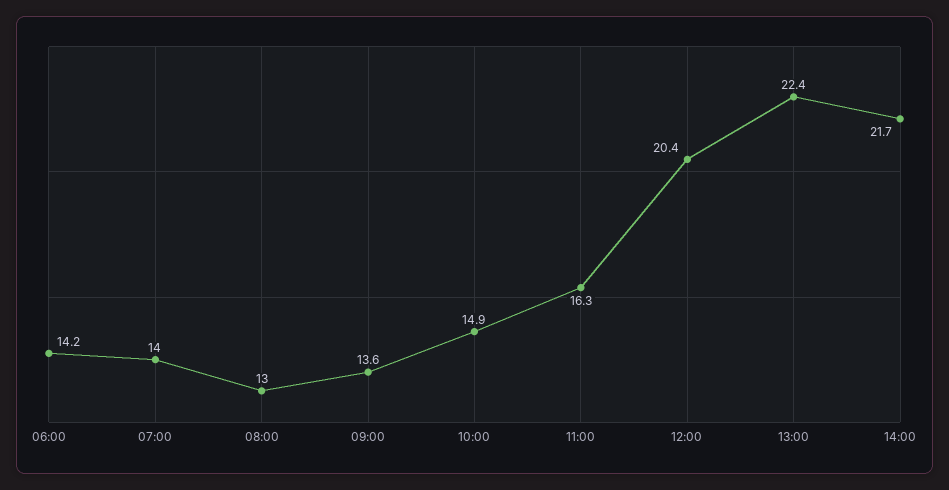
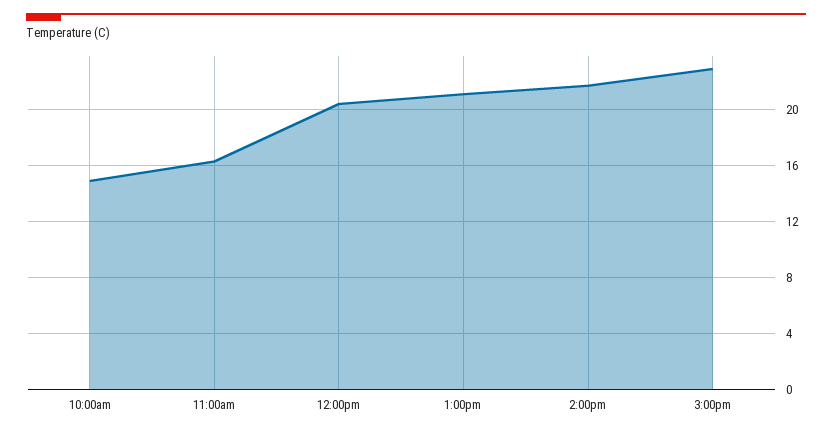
06:00: 14.2 -> none
07:00: 14 -> none
08:00: 13 -> none
09:00: 13.6 -> none
13:00: 22.4 -> 21
3:00pm: none -> 23

